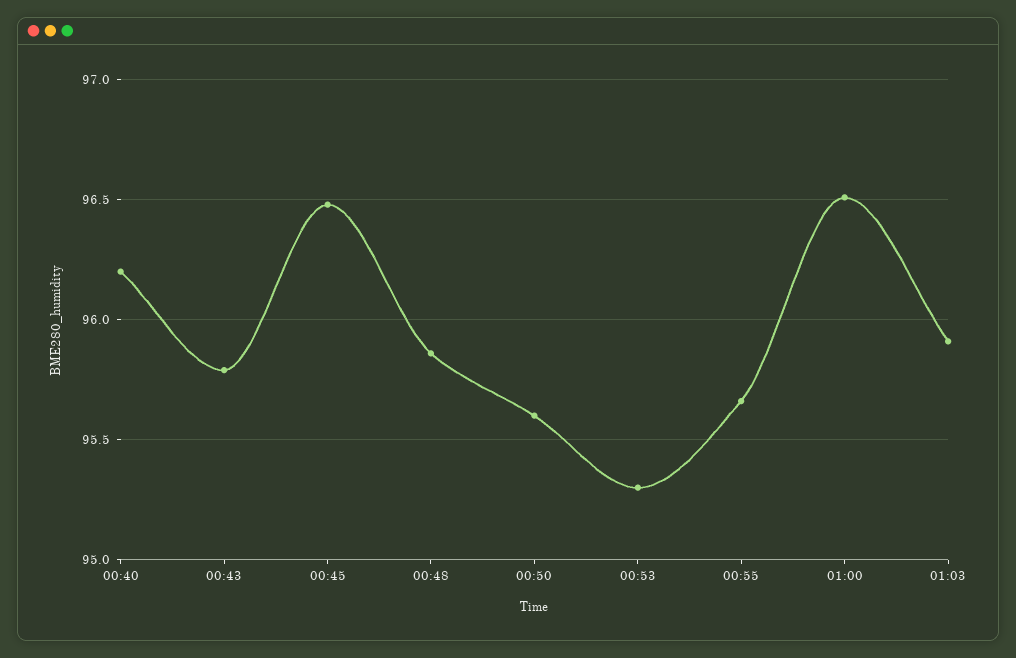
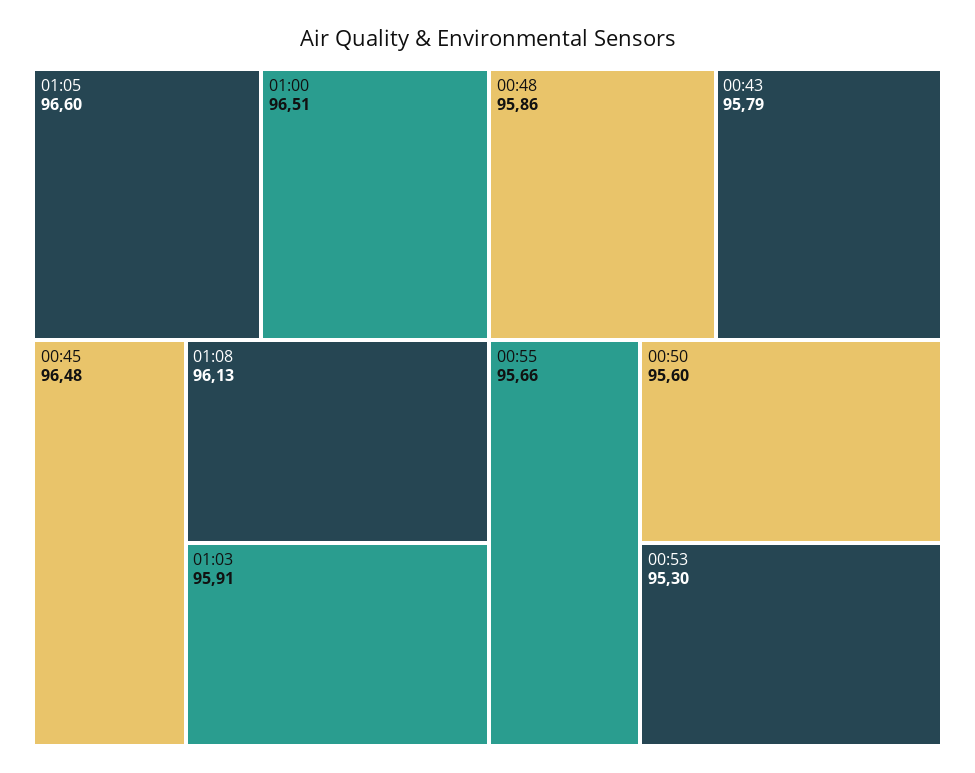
00:40: 96.2 -> none
01:05: none -> 96.6
01:08: none -> 96.13

